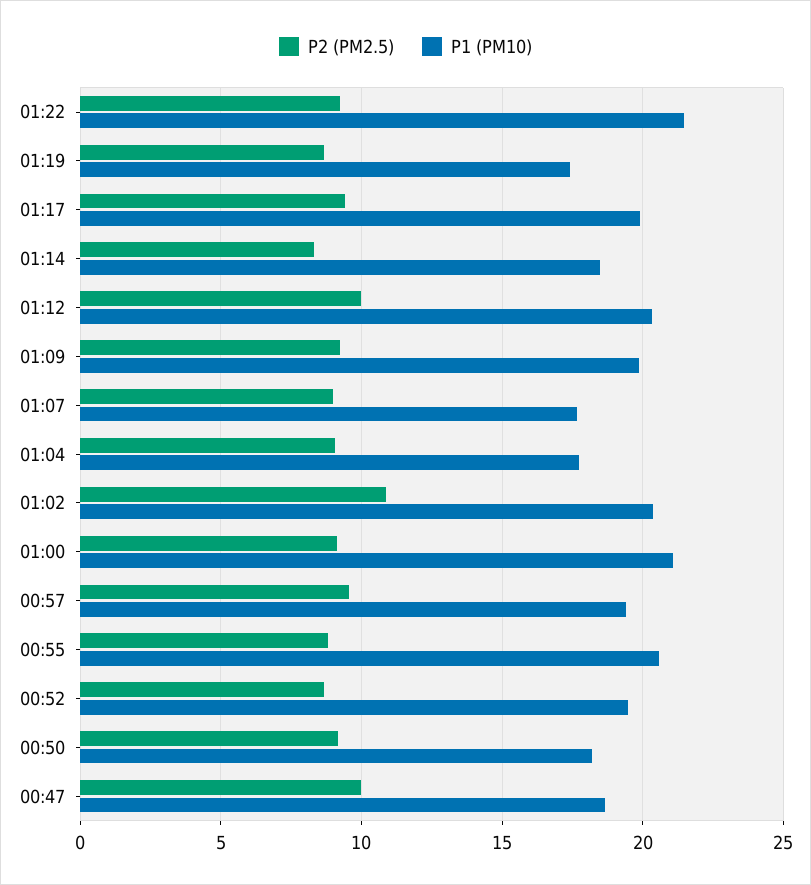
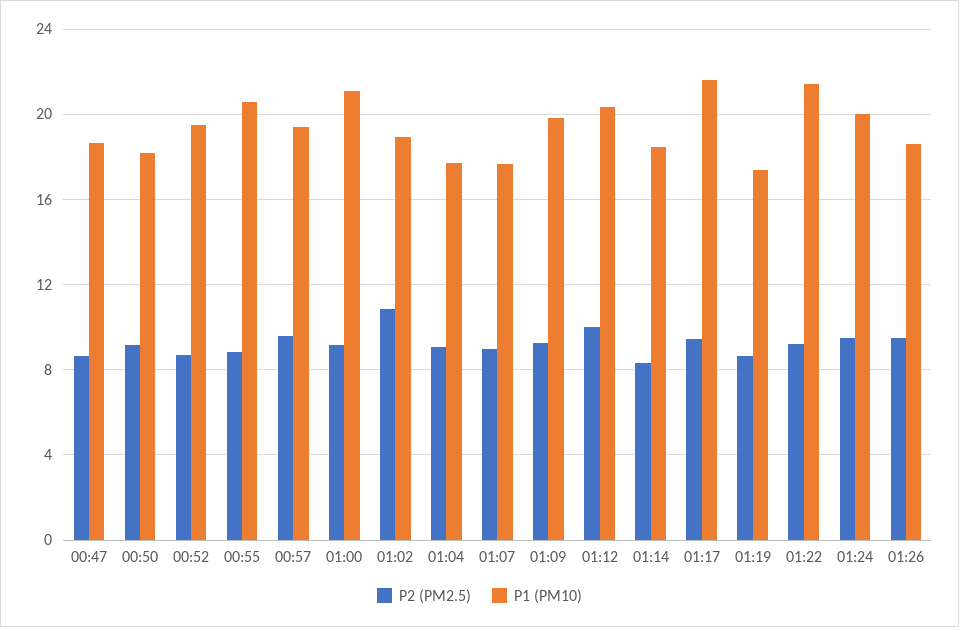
P1 (PM10), 01:17: 20 -> 21.5
P1 (PM10), 01:02: 20.5 -> 19
P2 (PM2.5), 00:47: 10 -> 8.5
P2 (PM2.5), 01:24: none -> 9.5
P1 (PM10), 01:24: none -> 20
P2 (PM2.5), 01:26: none -> 9.5
P1 (PM10), 01:26: none -> 18.5

